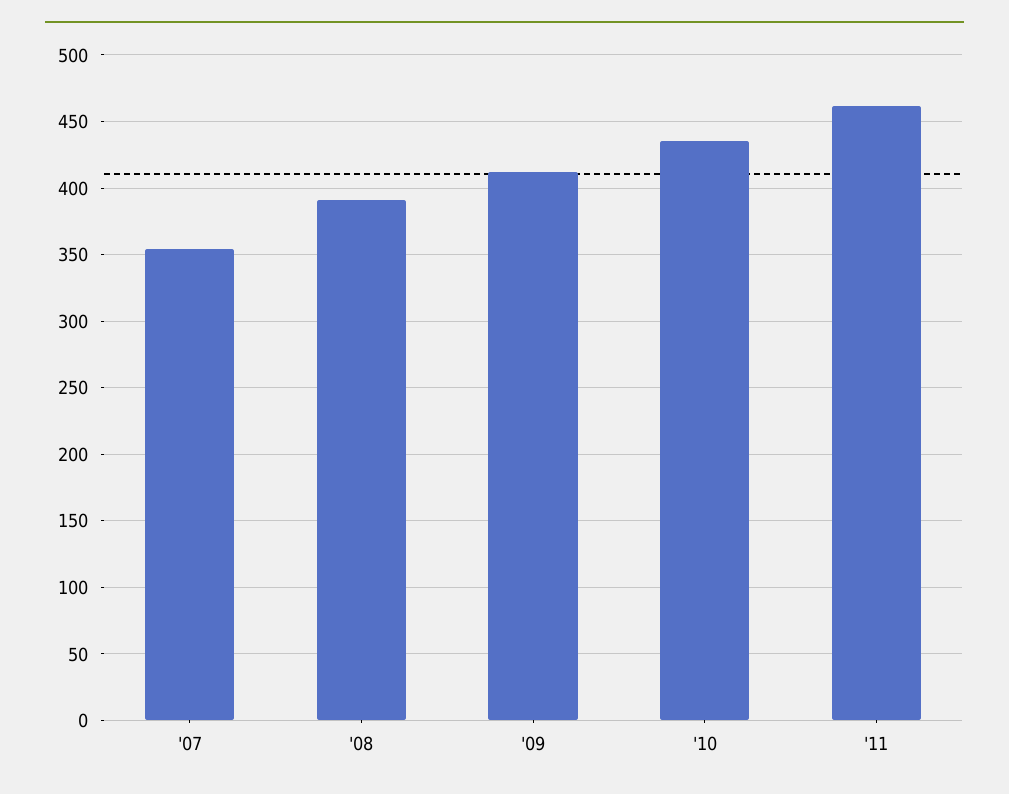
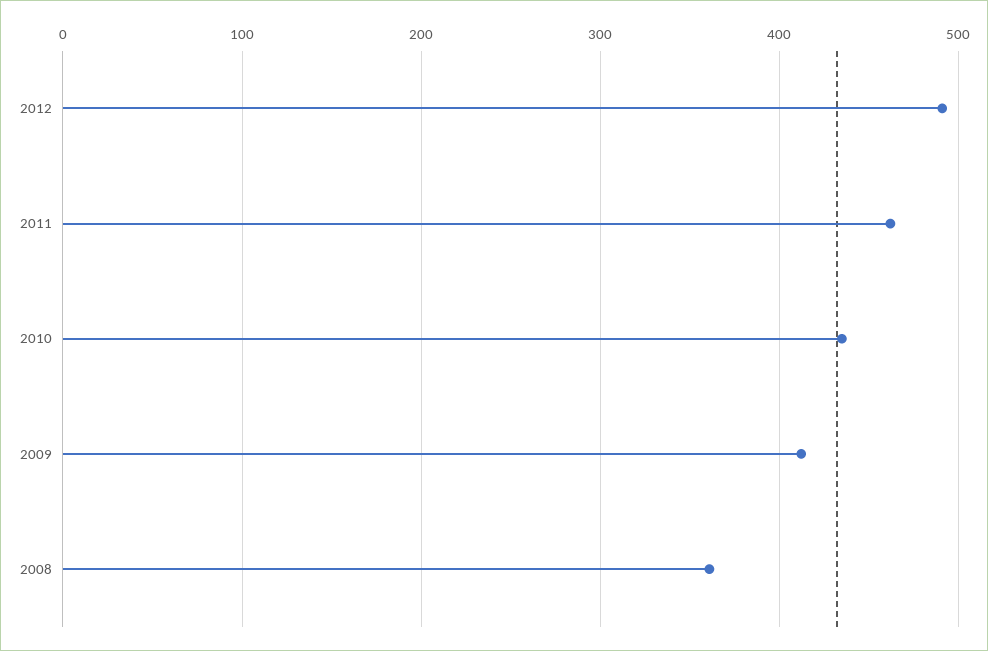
'07: 355 -> none
'08: 390 -> 360
2012: none -> 490

